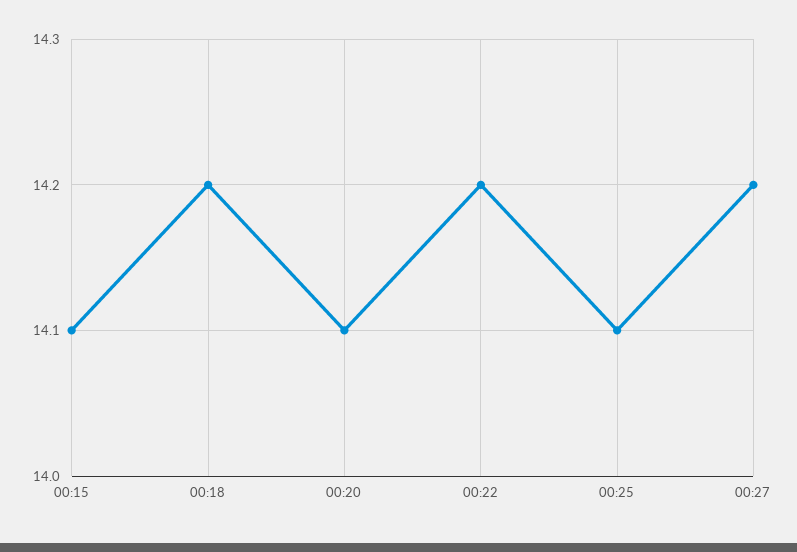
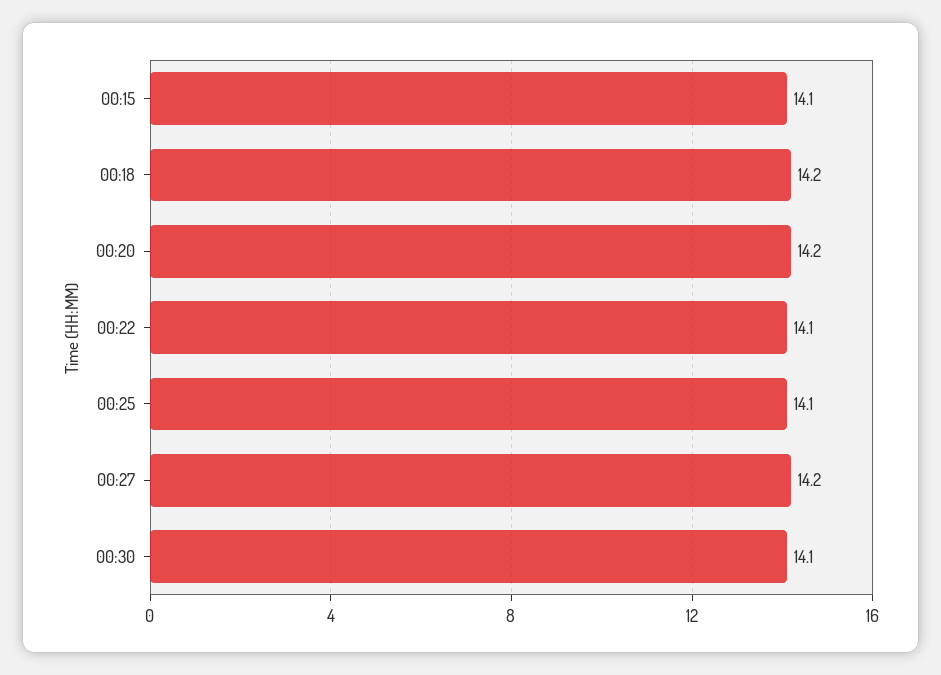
00:20: 14.1 -> 14.2
00:22: 14.2 -> 14.1
00:30: none -> 14.1

